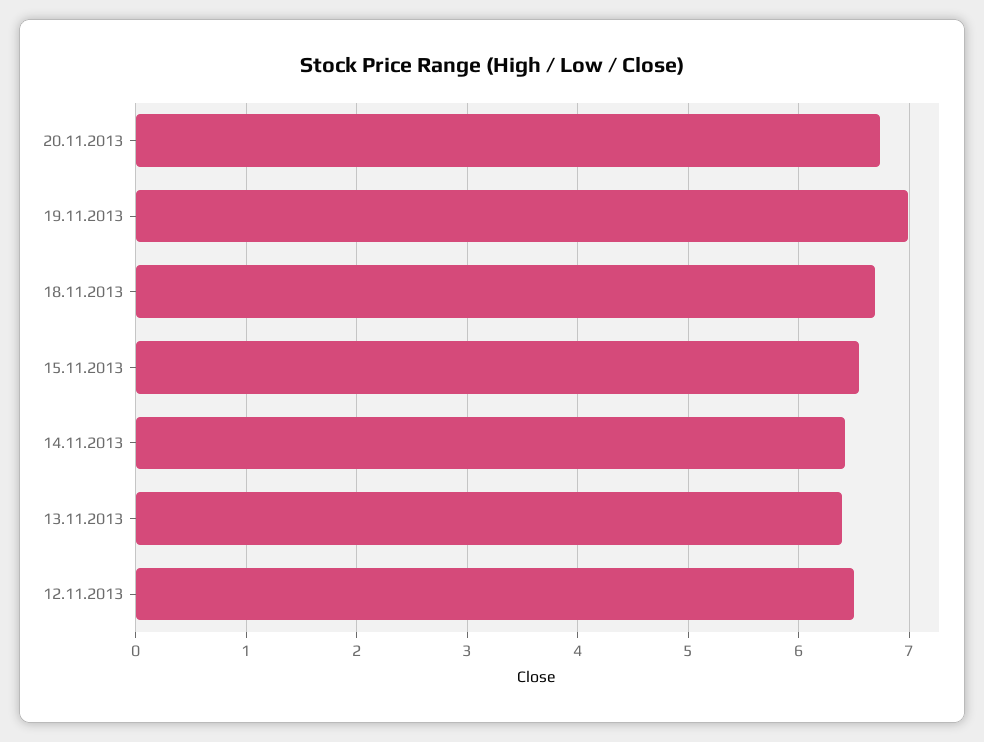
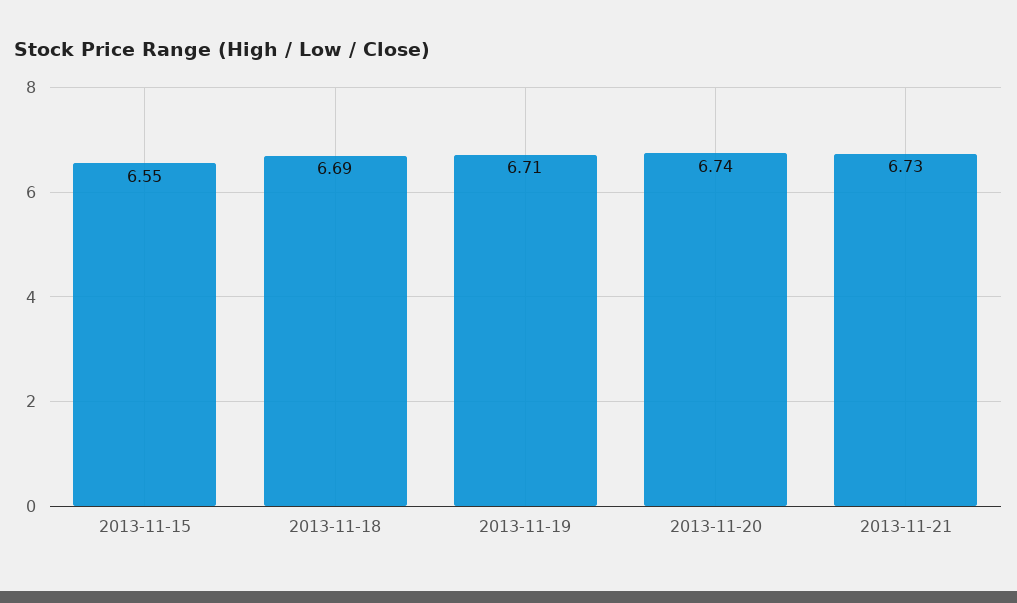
19.11.2013: 7 -> 6.71
14.11.2013: 6.4 -> none
13.11.2013: 6.4 -> none
12.11.2013: 6.5 -> none
2013-11-21: none -> 6.73

